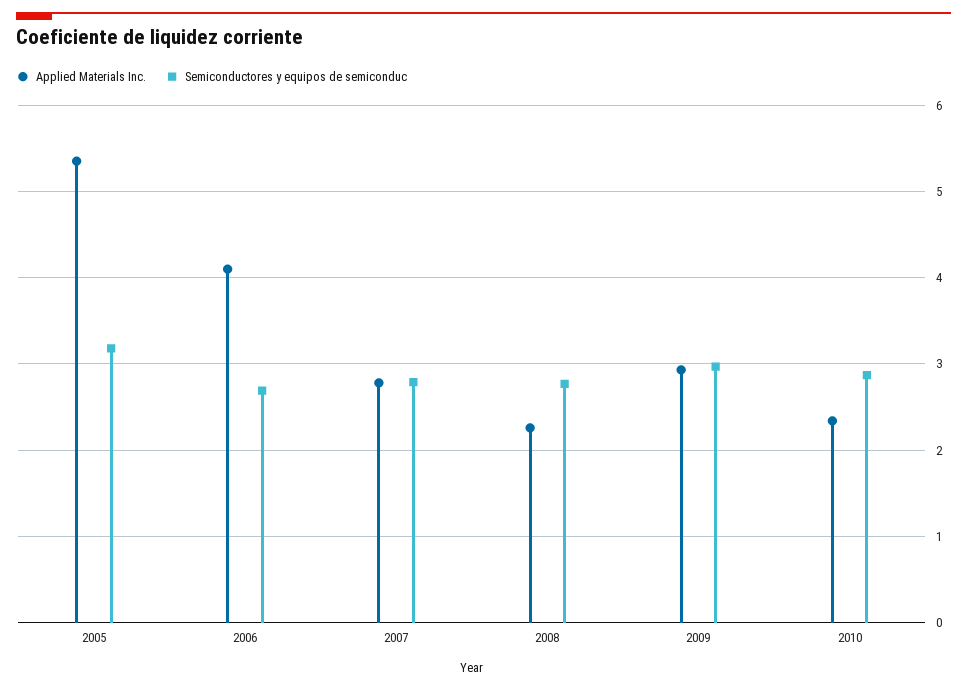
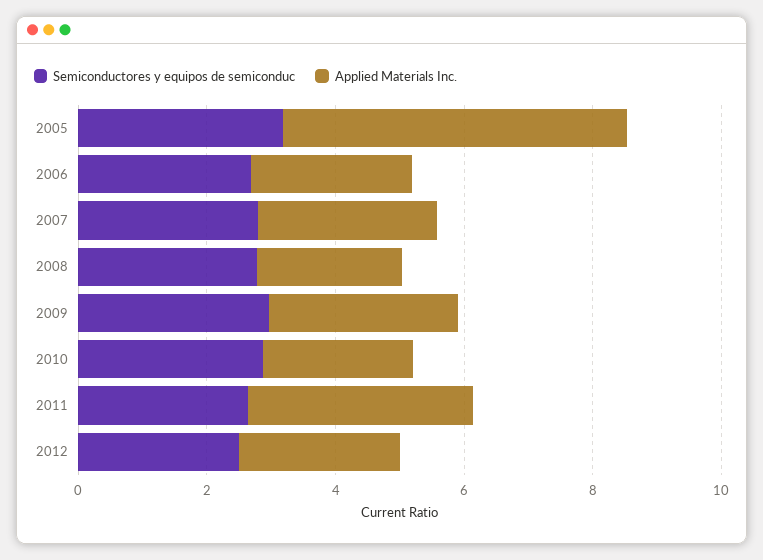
Applied Materials Inc., 2006: 4.1 -> 2.5
Semiconductores y equipos de semiconduc, 2011: none -> 2.5
Applied Materials Inc., 2011: none -> 3.5
Semiconductores y equipos de semiconduc, 2012: none -> 2.5
Applied Materials Inc., 2012: none -> 2.5

